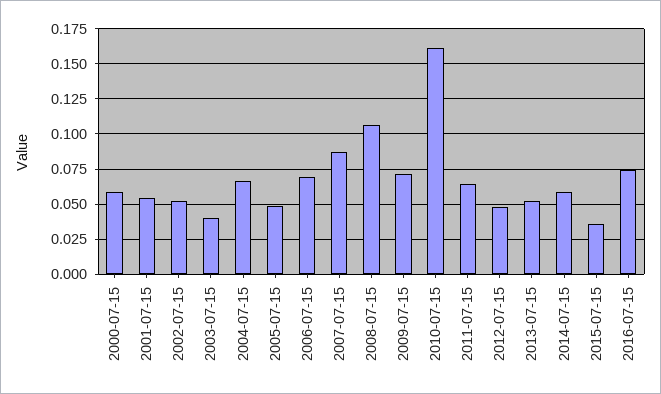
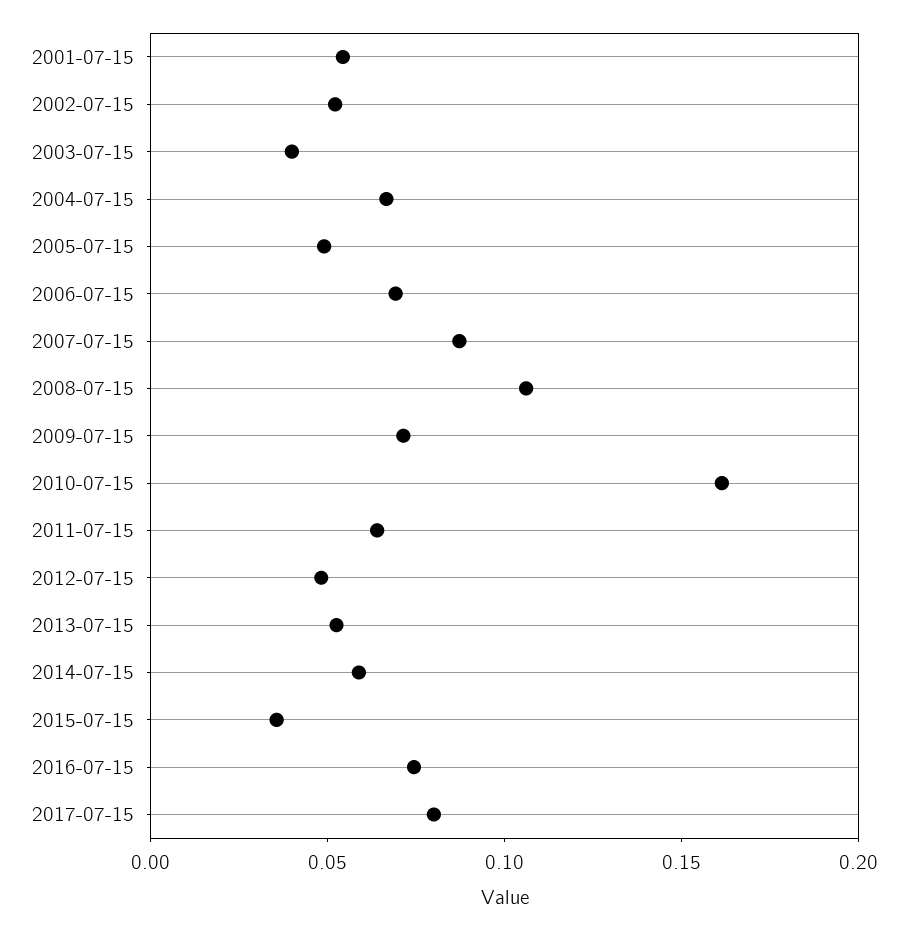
2000-07-15: 0.06 -> none
2017-07-15: none -> 0.08

